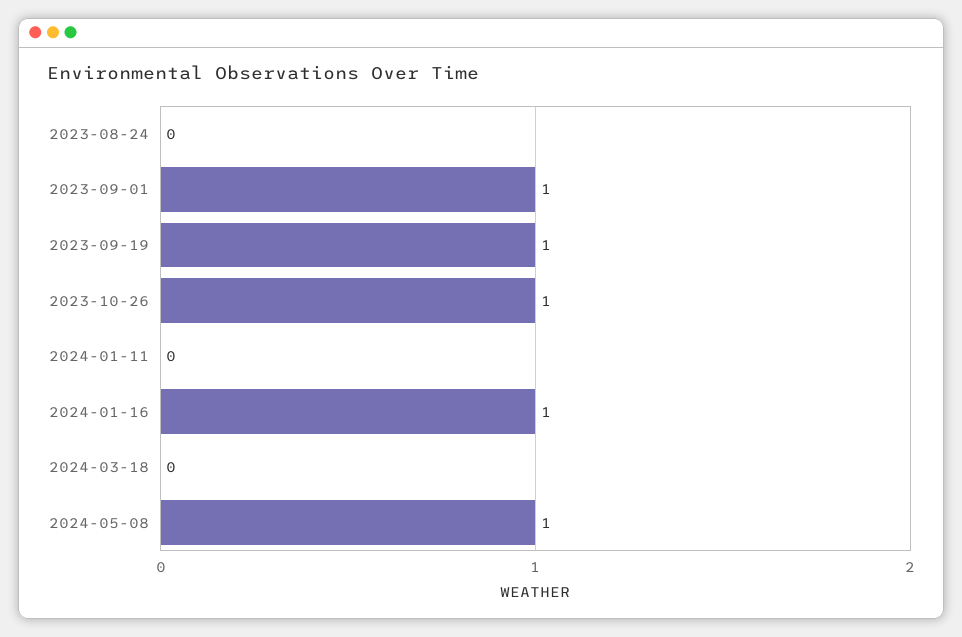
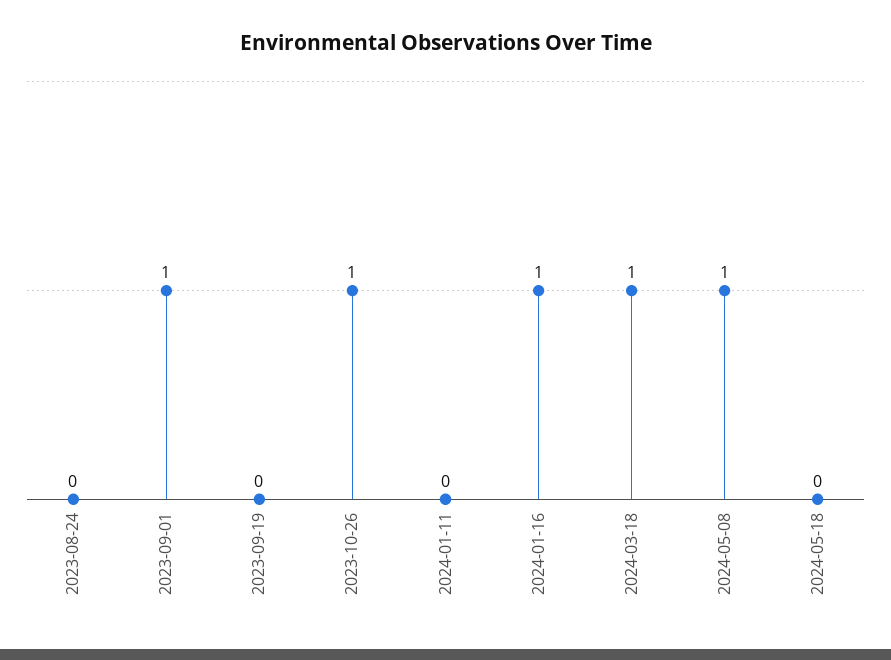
2023-09-19: 1 -> 0
2024-03-18: 0 -> 1
2024-05-18: none -> 0

